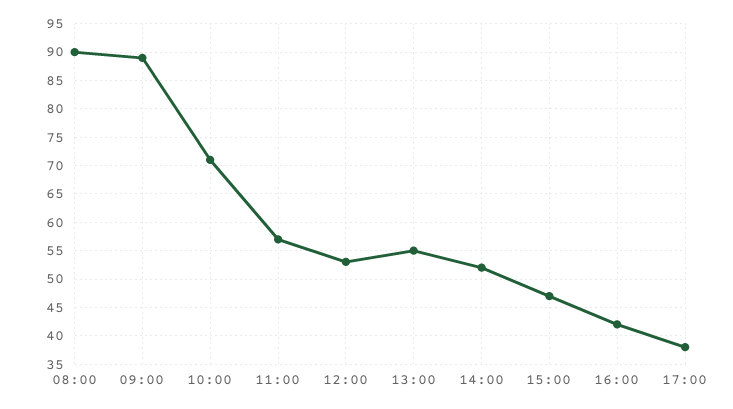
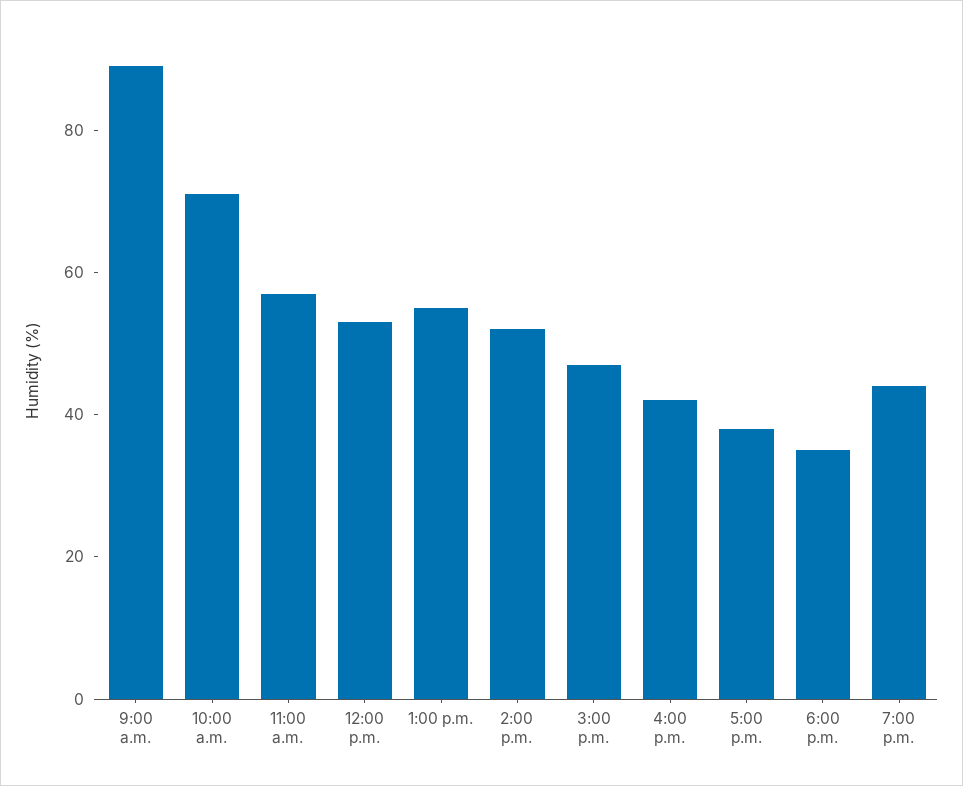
08:00: 90 -> none
6:00 p.m.: none -> 35
7:00 p.m.: none -> 45

